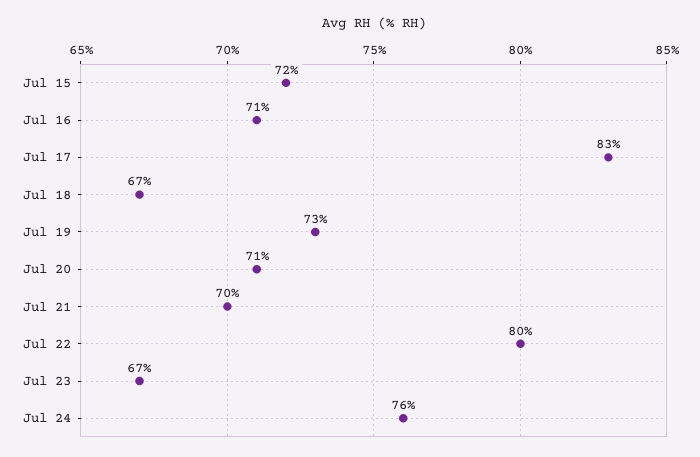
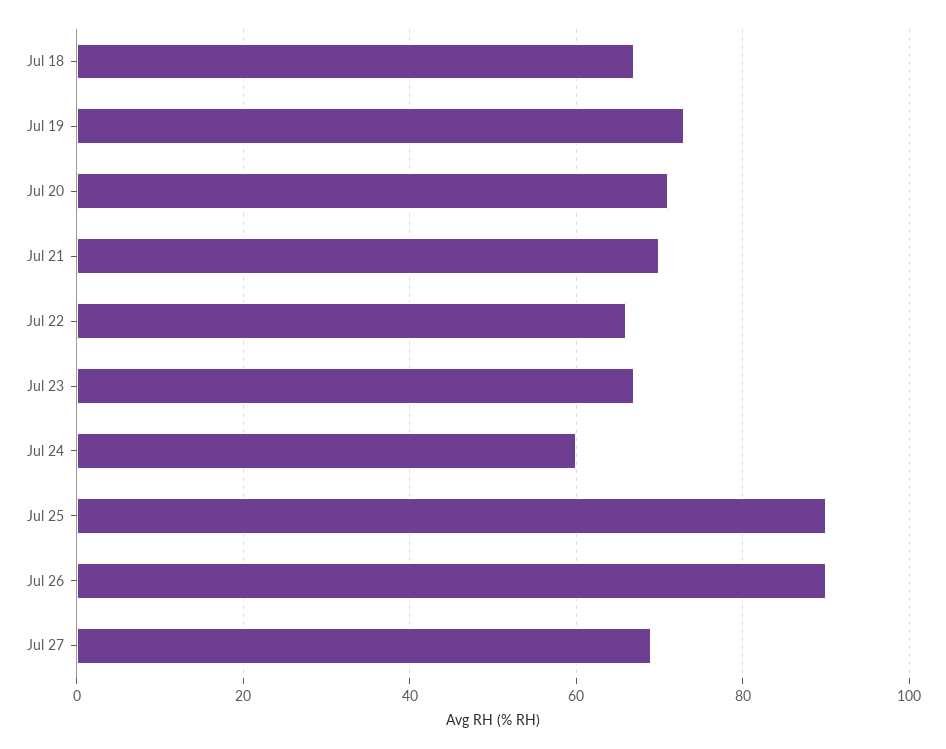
Jul 15: 72 -> none
Jul 16: 71 -> none
Jul 17: 83 -> none
Jul 22: 80 -> 65
Jul 24: 76 -> 60
Jul 25: none -> 90
Jul 26: none -> 90
Jul 27: none -> 70

